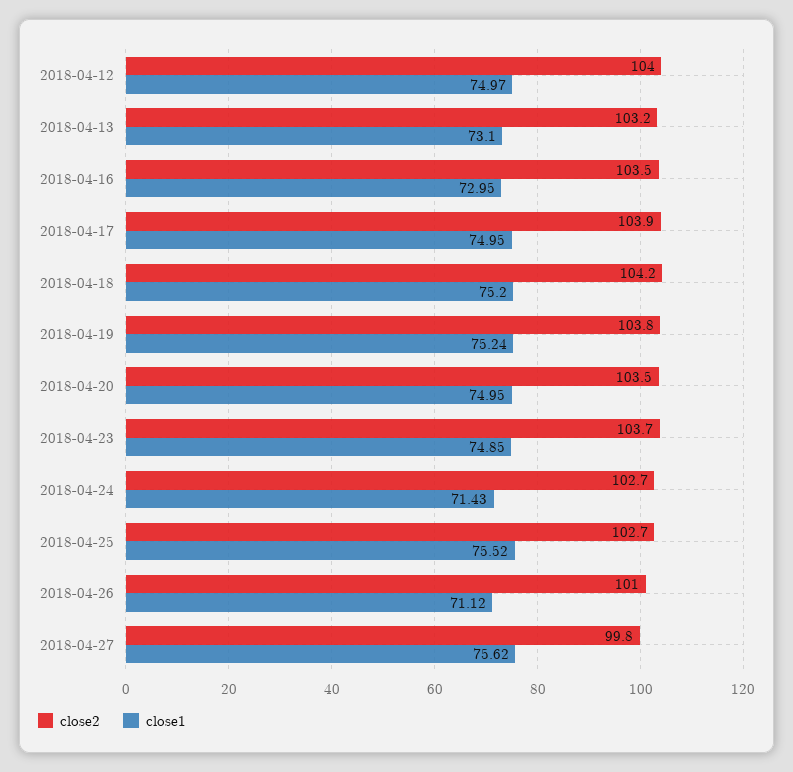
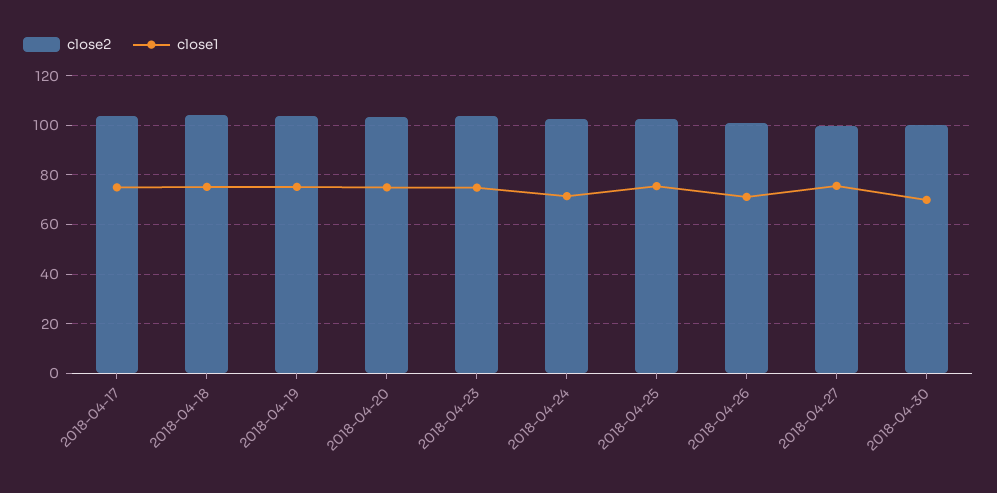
close2, 2018-04-12: 104 -> none
close1, 2018-04-12: 74.97 -> none
close2, 2018-04-13: 103.2 -> none
close1, 2018-04-13: 73.1 -> none
close2, 2018-04-16: 103.5 -> none
close1, 2018-04-16: 72.95 -> none
close2, 2018-04-30: none -> 100
close1, 2018-04-30: none -> 70

